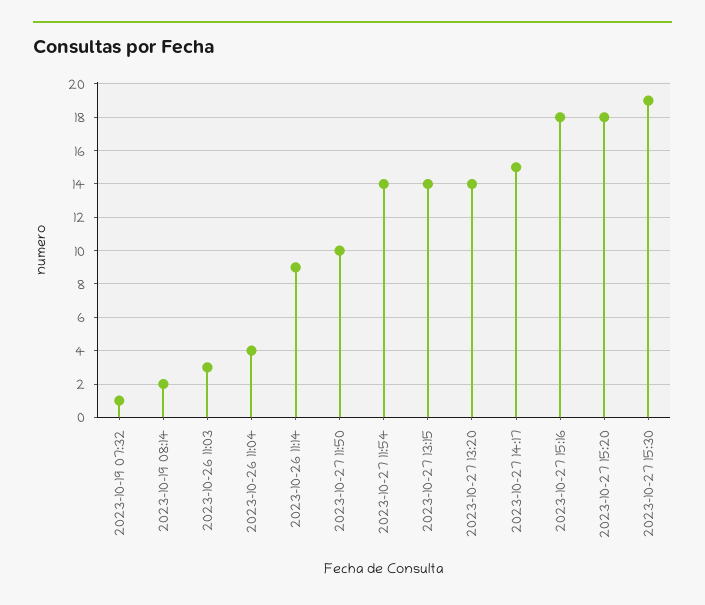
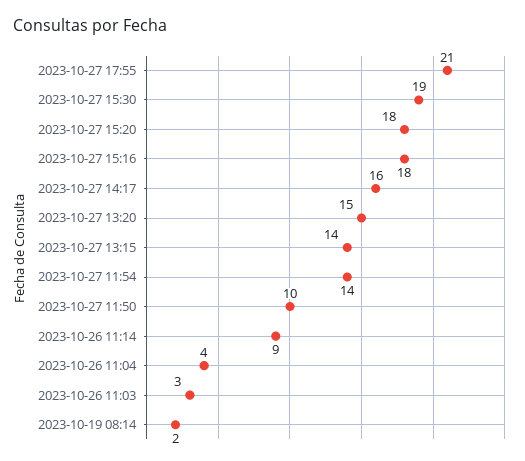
2023-10-19 07:32: 1 -> none
2023-10-27 13:20: 14 -> 15
2023-10-27 14:17: 15 -> 16
2023-10-27 17:55: none -> 21

